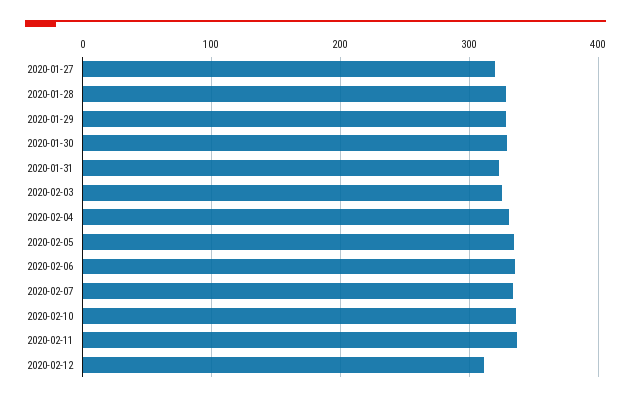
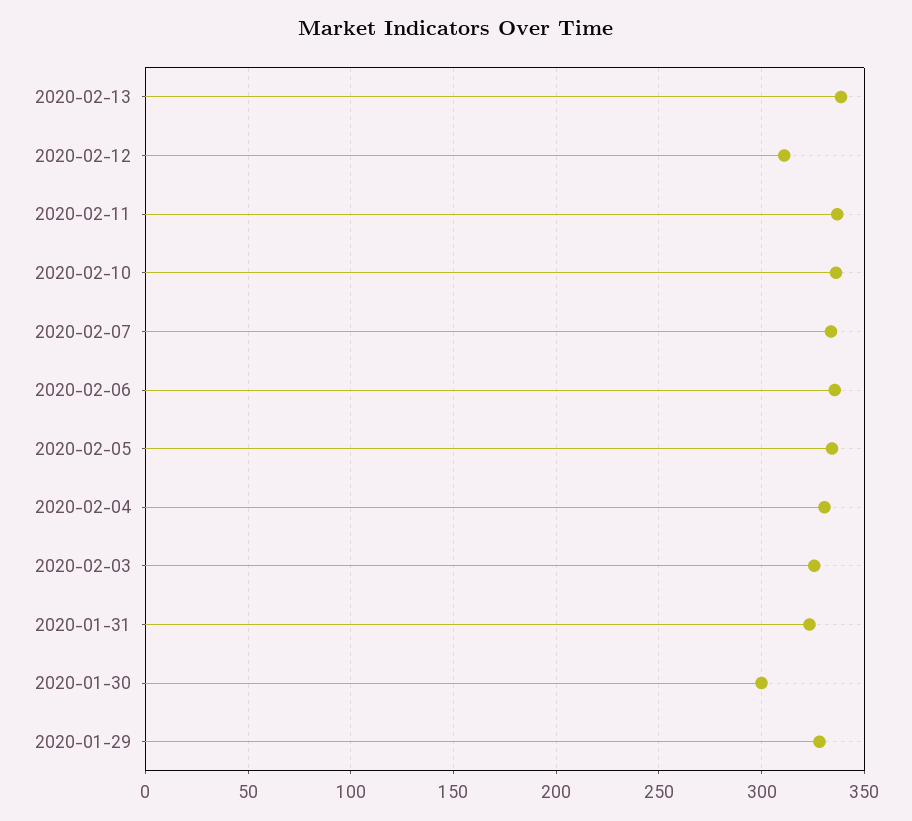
2020-01-27: 320 -> none
2020-01-28: 330 -> none
2020-01-30: 330 -> 300
2020-02-13: none -> 340

